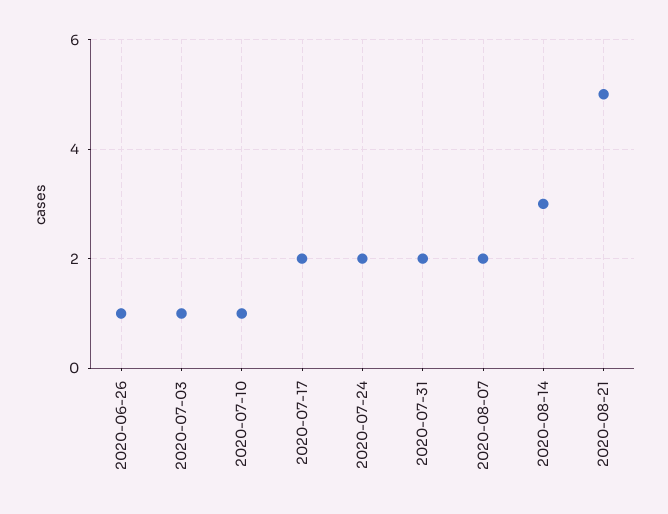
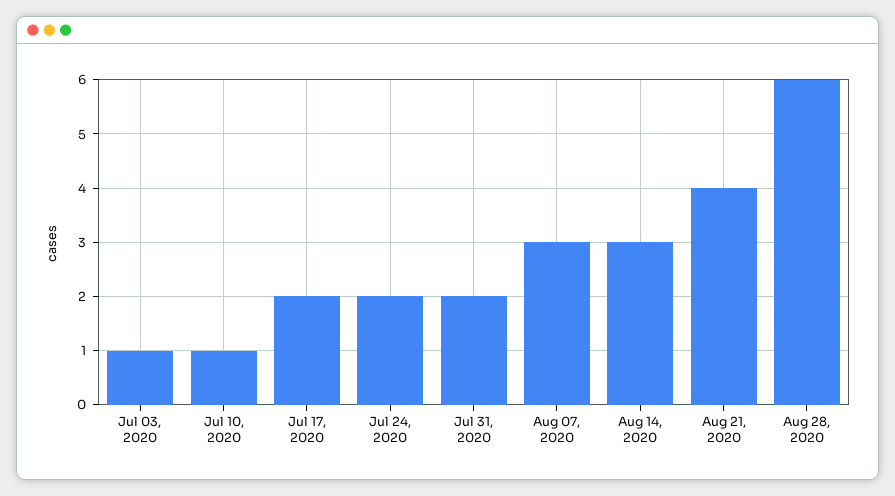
2020-06-26: 1 -> none
2020-08-07: 2 -> 3
2020-08-21: 5 -> 4
Aug 28, 2020: none -> 6

